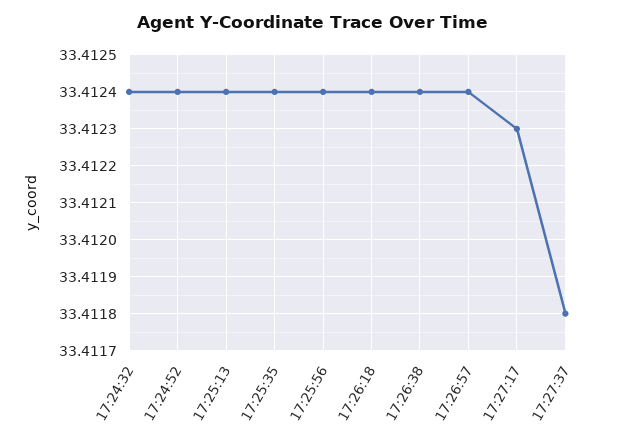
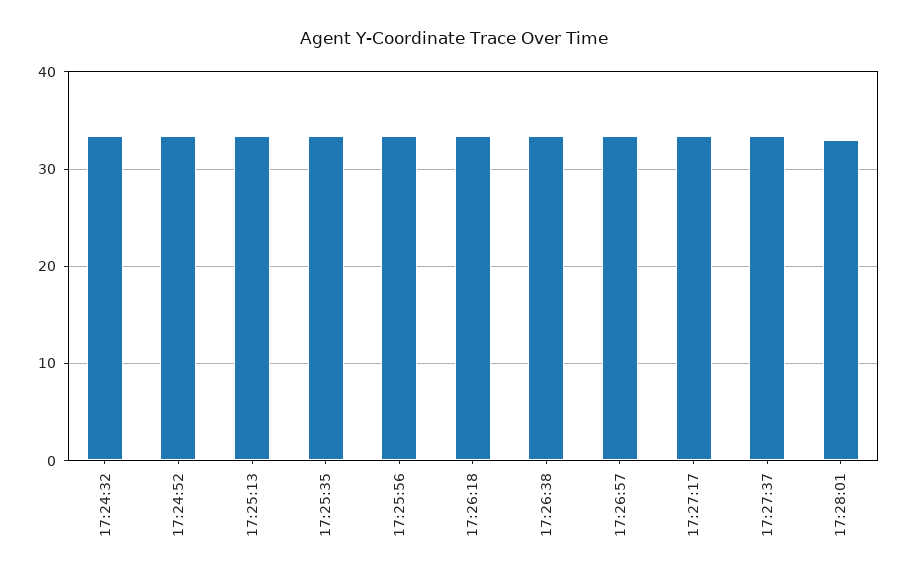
17:28:01: none -> 33

